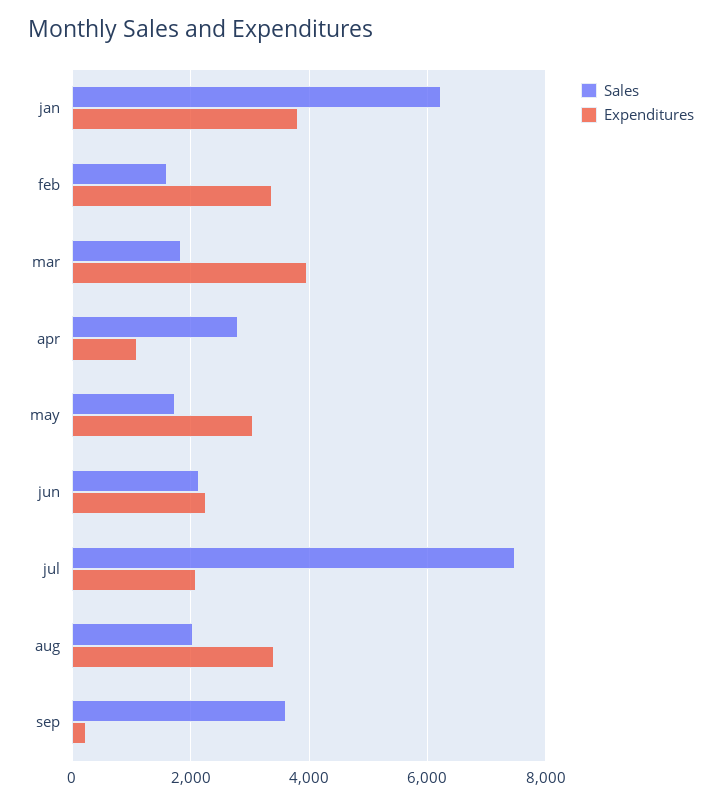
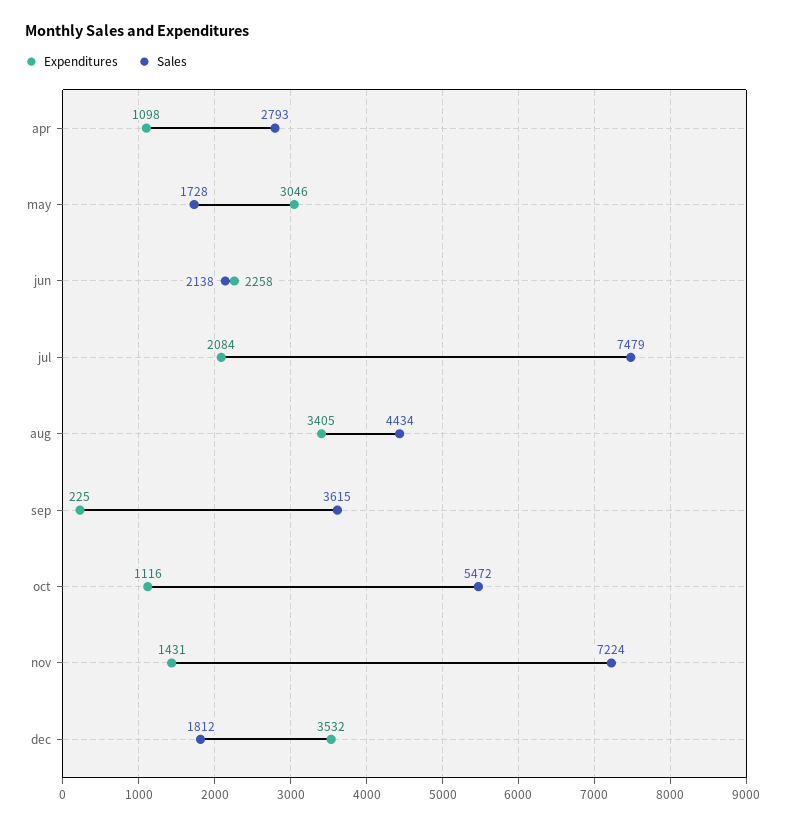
Sales, jan: 6200 -> none
Expenditures, jan: 3800 -> none
Sales, feb: 1600 -> none
Expenditures, feb: 3400 -> none
Sales, mar: 1800 -> none
Expenditures, mar: 4000 -> none
Sales, aug: 2000 -> 4434
Expenditures, oct: none -> 1116
Sales, oct: none -> 5472
Expenditures, nov: none -> 1431
Sales, nov: none -> 7224
Expenditures, dec: none -> 3532
Sales, dec: none -> 1812

